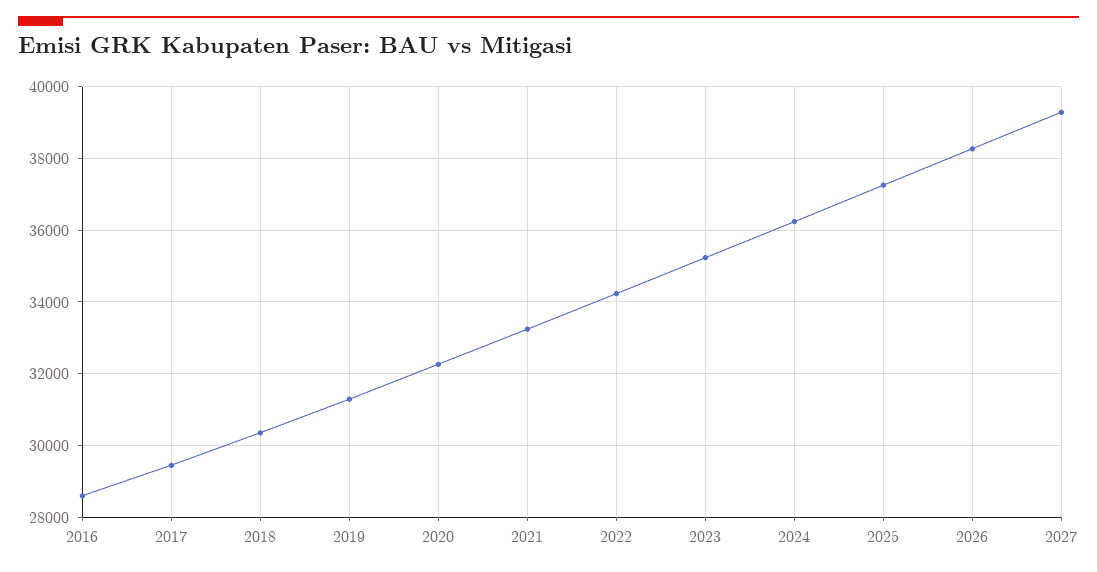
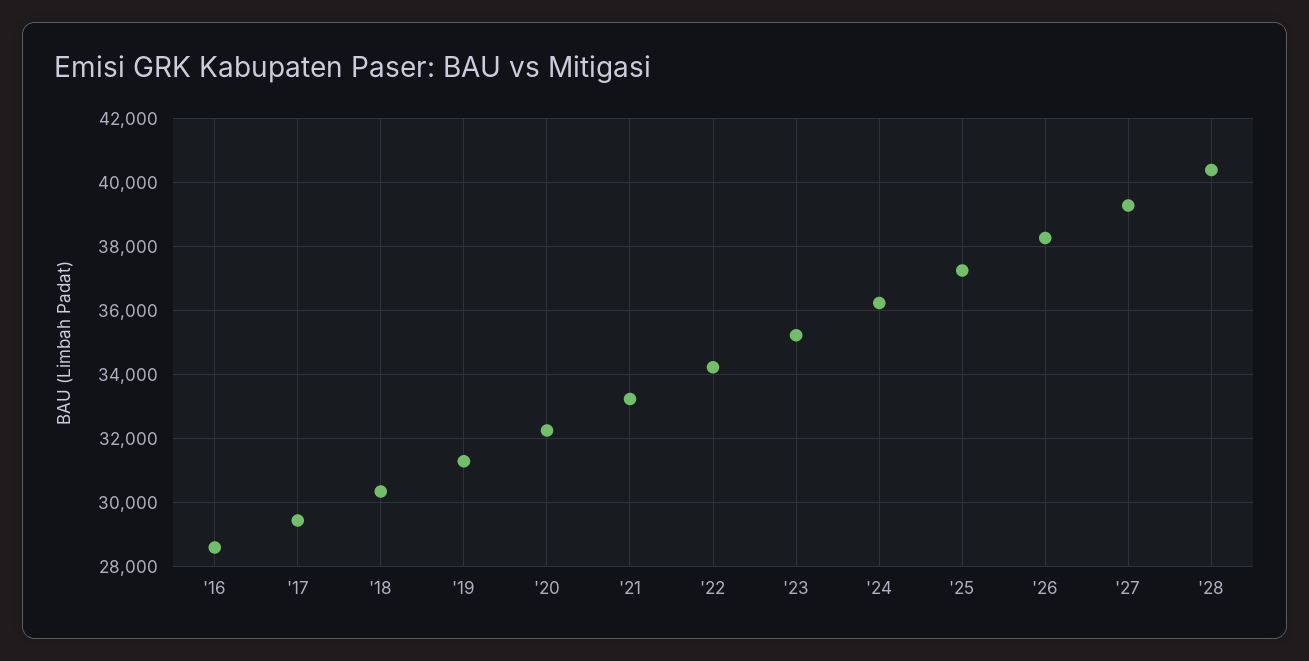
'28: none -> 40400

